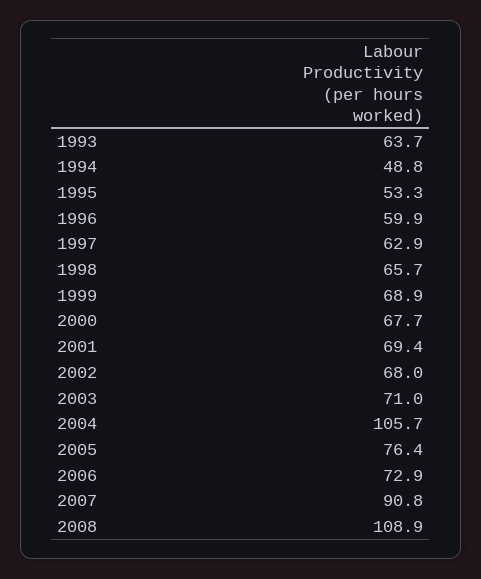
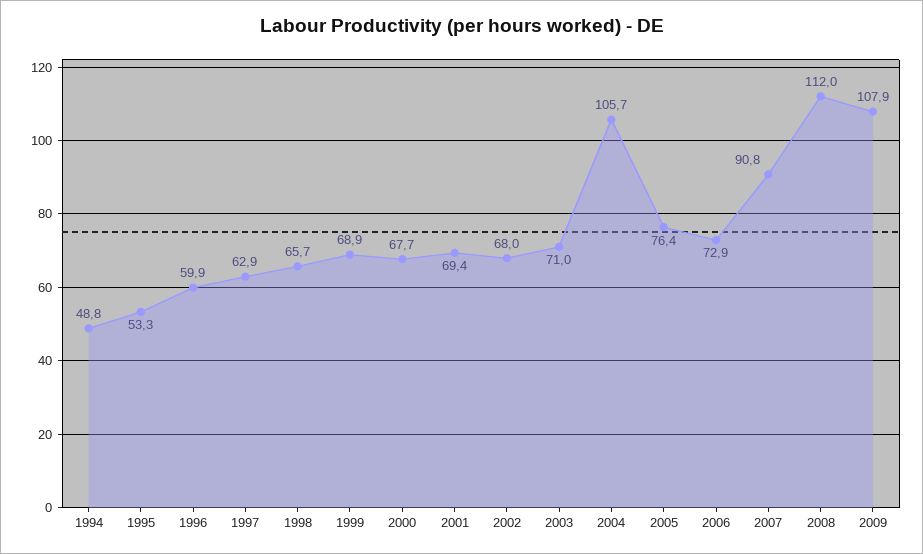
1993: 63.7 -> none
2008: 108.9 -> 112
2009: none -> 107.9

